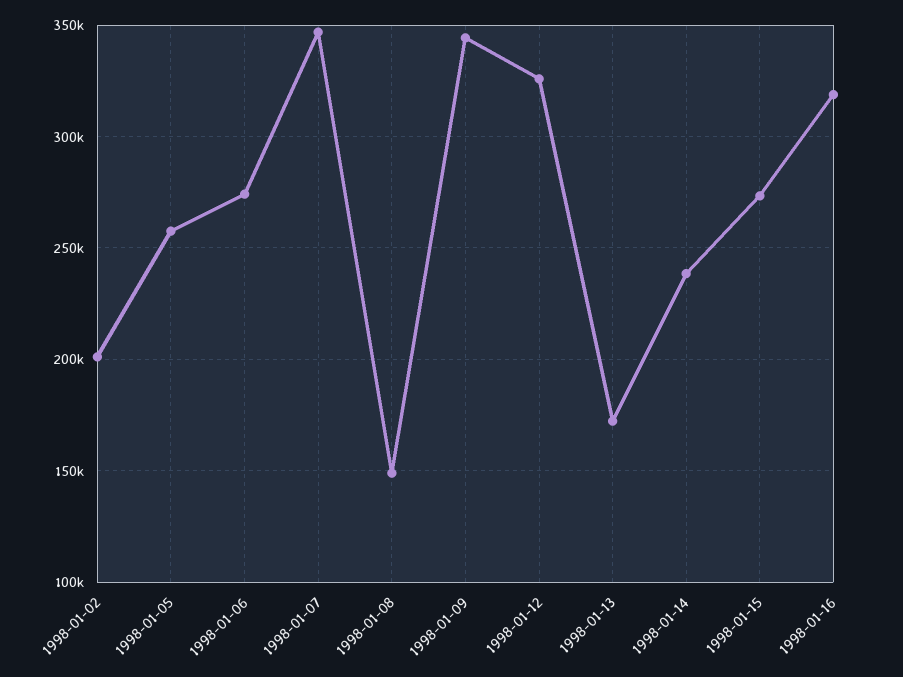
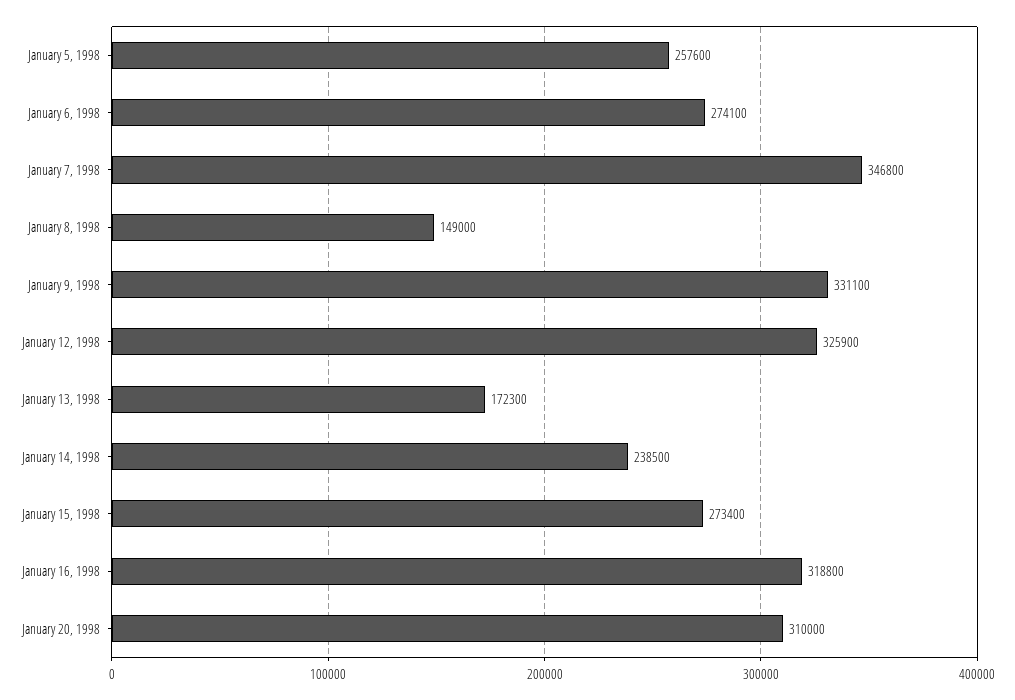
1998-01-02: 200000 -> none
1998-01-09: 345000 -> 331100
January 20, 1998: none -> 310000

